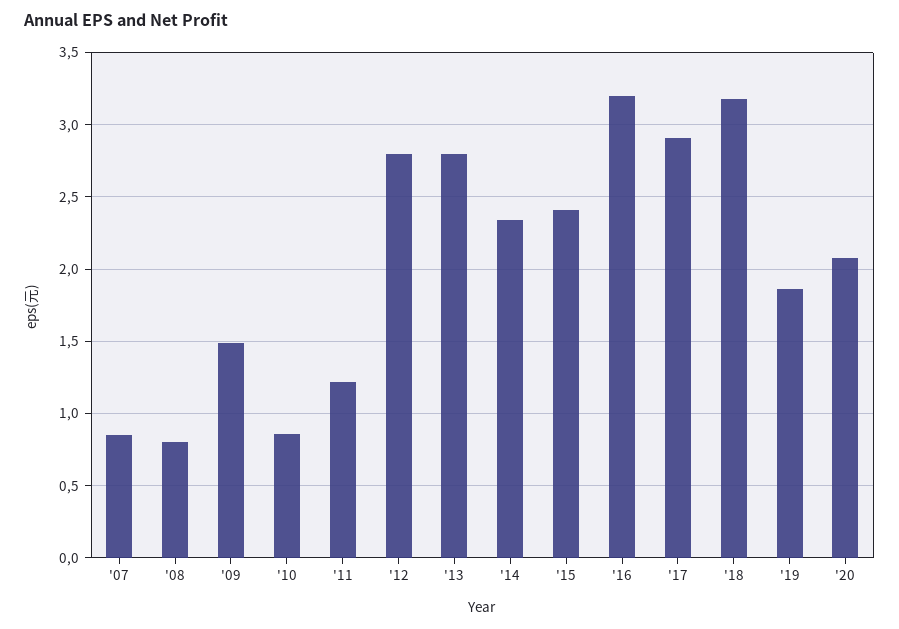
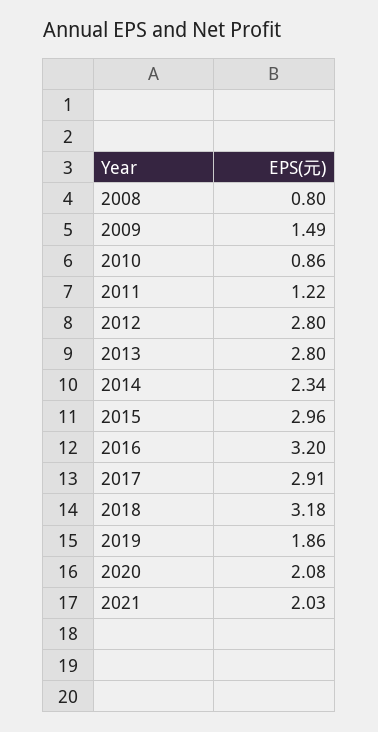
'07: 0.85 -> none
'15: 2.4 -> 2.96
2021: none -> 2.03

